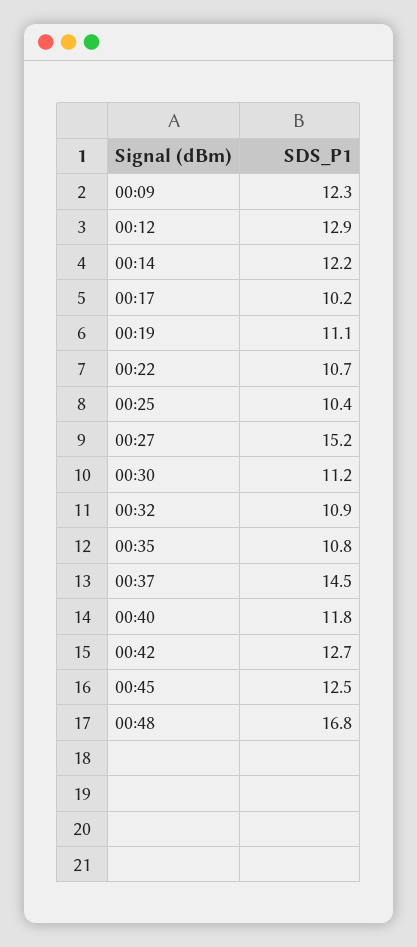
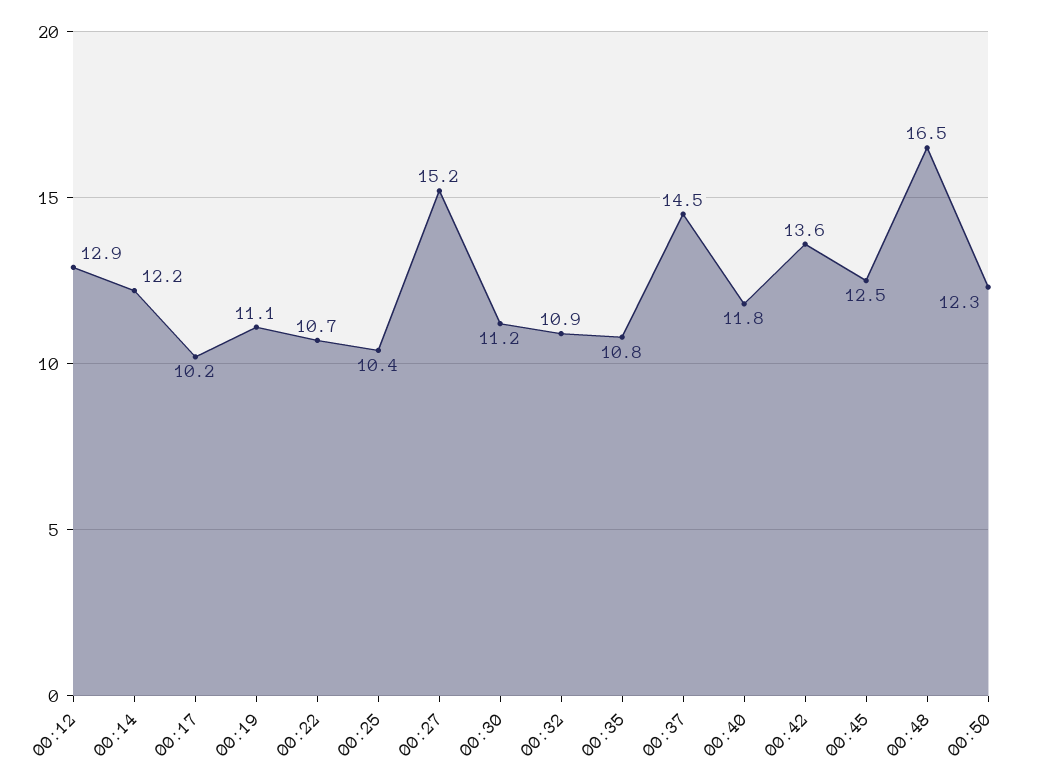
00:09: 12.3 -> none
00:42: 12.7 -> 13.6
00:48: 16.8 -> 16.5
00:50: none -> 12.3

